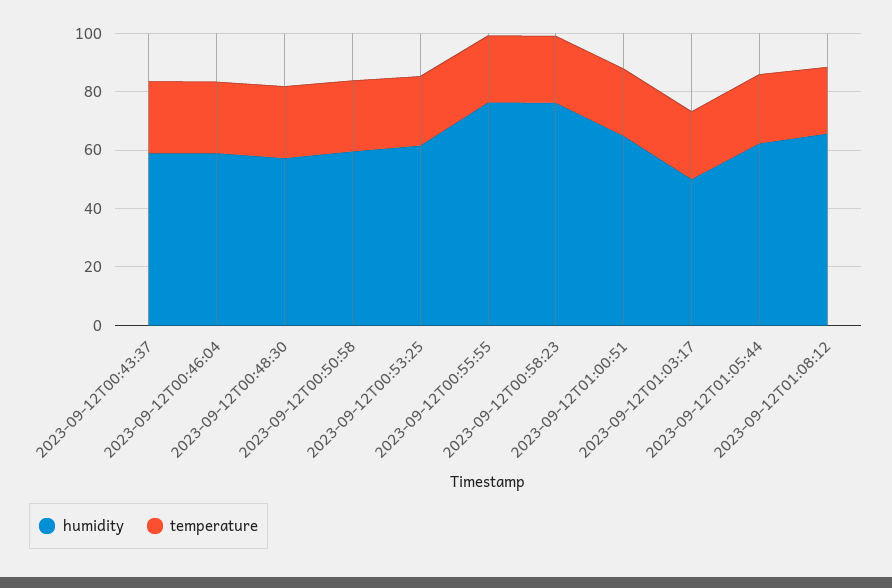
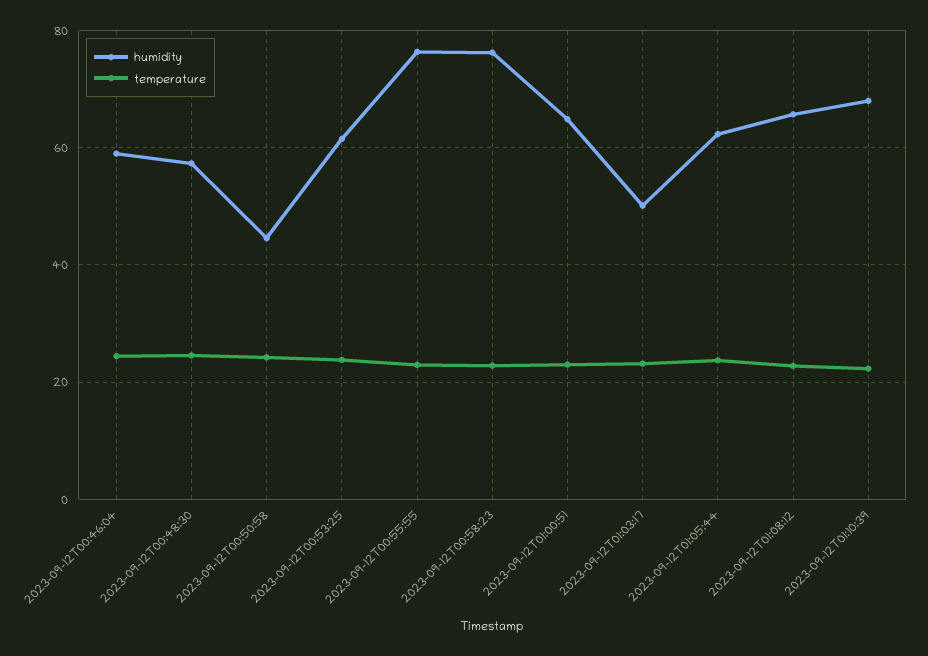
humidity, 2023-09-12T00:43:37: 60 -> none
temperature, 2023-09-12T00:43:37: 25 -> none
humidity, 2023-09-12T00:50:58: 60 -> 44
humidity, 2023-09-12T01:10:39: none -> 68
temperature, 2023-09-12T01:10:39: none -> 22

